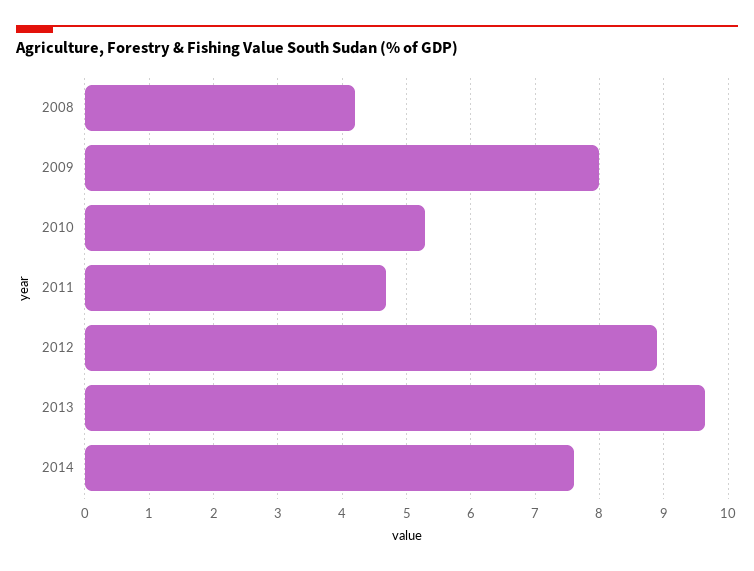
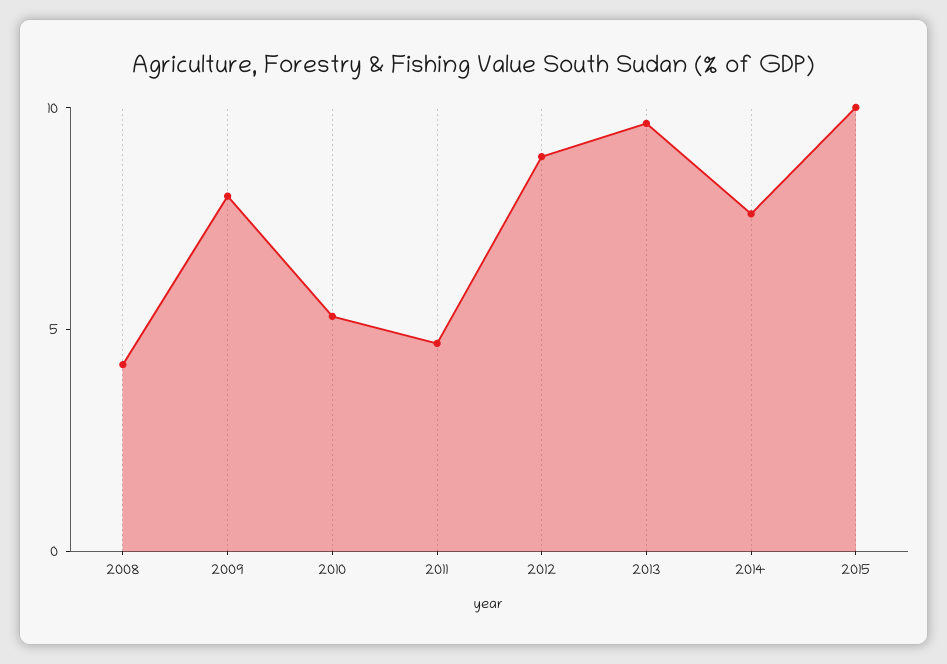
2015: none -> 10

